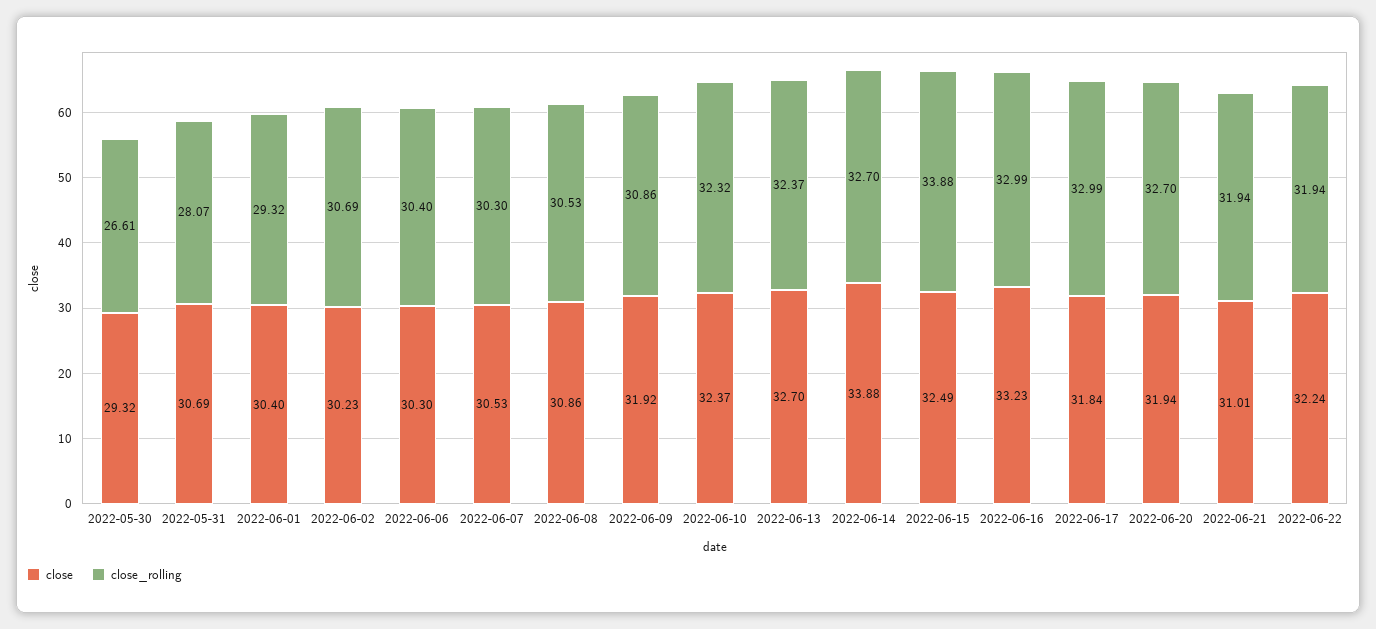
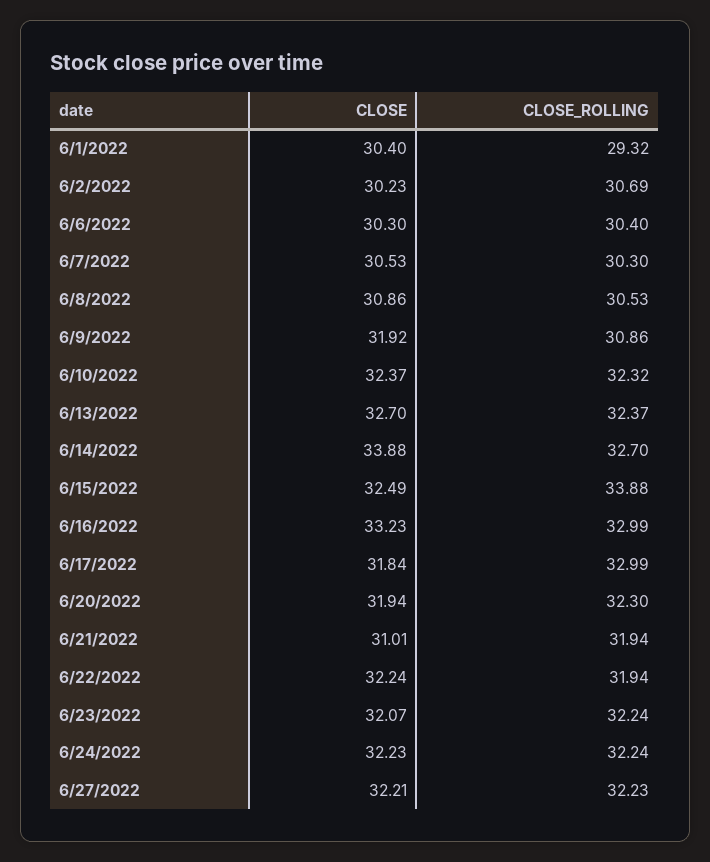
close, 2022-05-30: 29.32 -> none
close_rolling, 2022-05-30: 26.61 -> none
close, 2022-05-31: 30.69 -> none
close_rolling, 2022-05-31: 28.07 -> none
close_rolling, 2022-06-20: 32.7 -> 32.3
close, 6/23/2022: none -> 32.07
close_rolling, 6/23/2022: none -> 32.24
close, 6/24/2022: none -> 32.23
close_rolling, 6/24/2022: none -> 32.24
close, 6/27/2022: none -> 32.21
close_rolling, 6/27/2022: none -> 32.23

